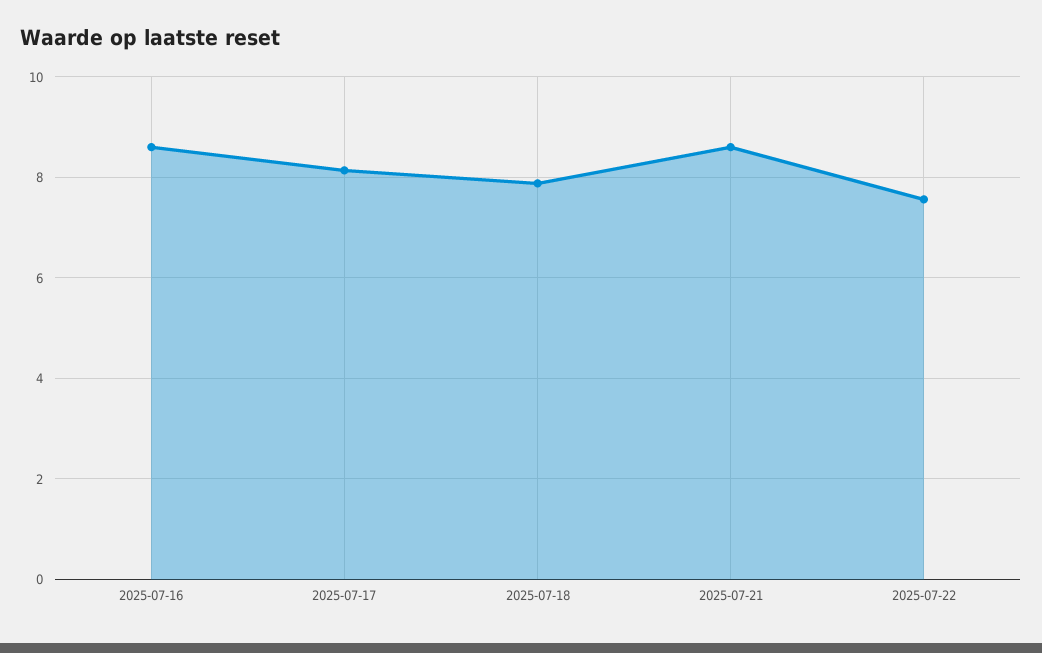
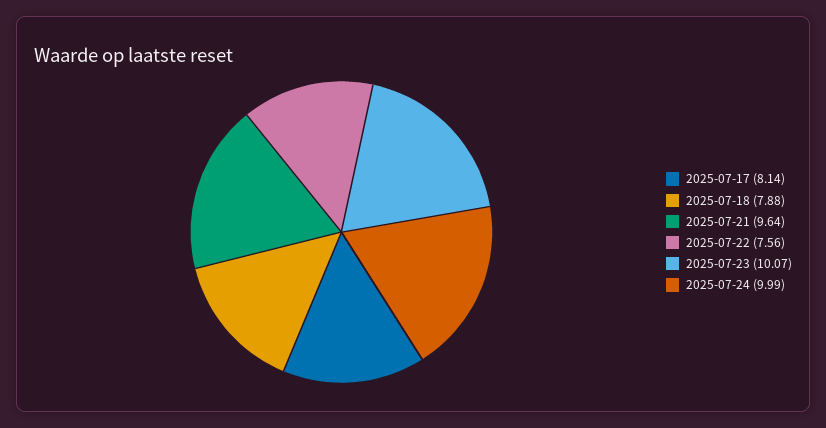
2025-07-16: 8.6 -> none
2025-07-21: 8.6 -> 9.64
2025-07-23: none -> 10.07
2025-07-24: none -> 9.99

